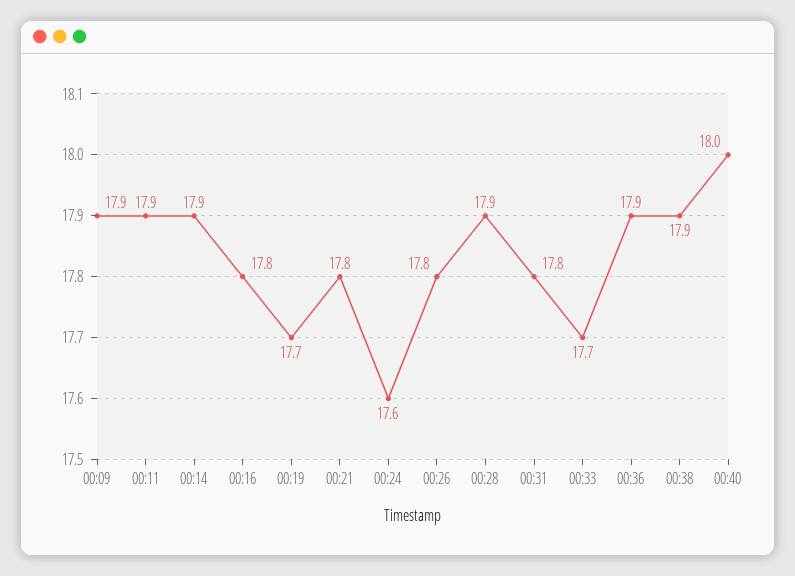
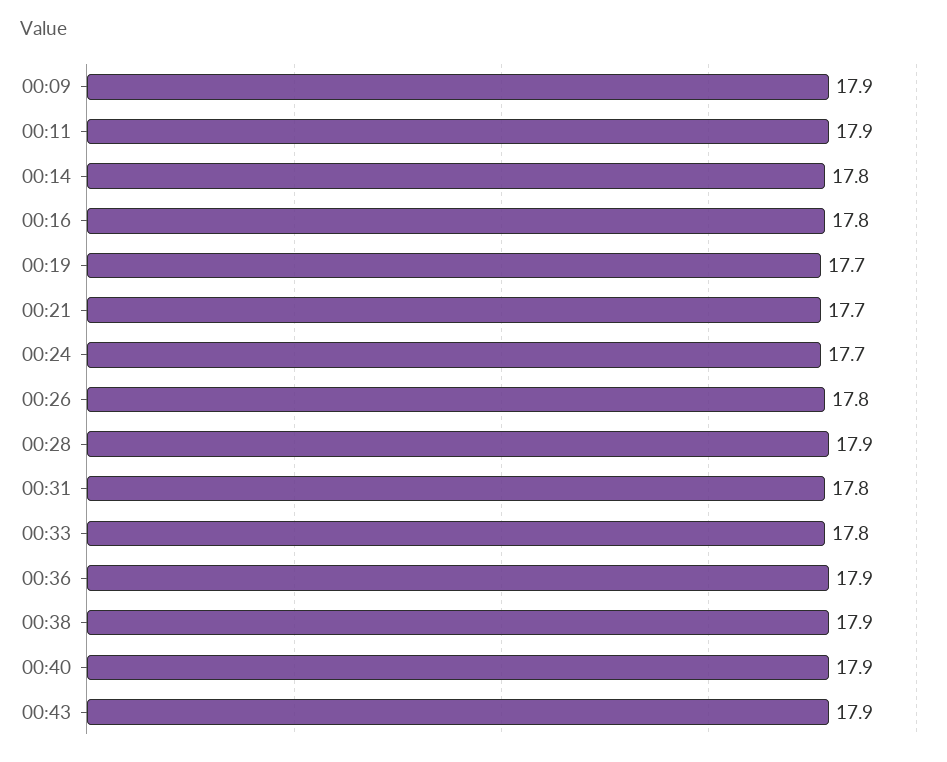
00:14: 17.9 -> 17.8
00:21: 17.8 -> 17.7
00:24: 17.6 -> 17.7
00:33: 17.7 -> 17.8
00:40: 18 -> 17.9
00:43: none -> 17.9

